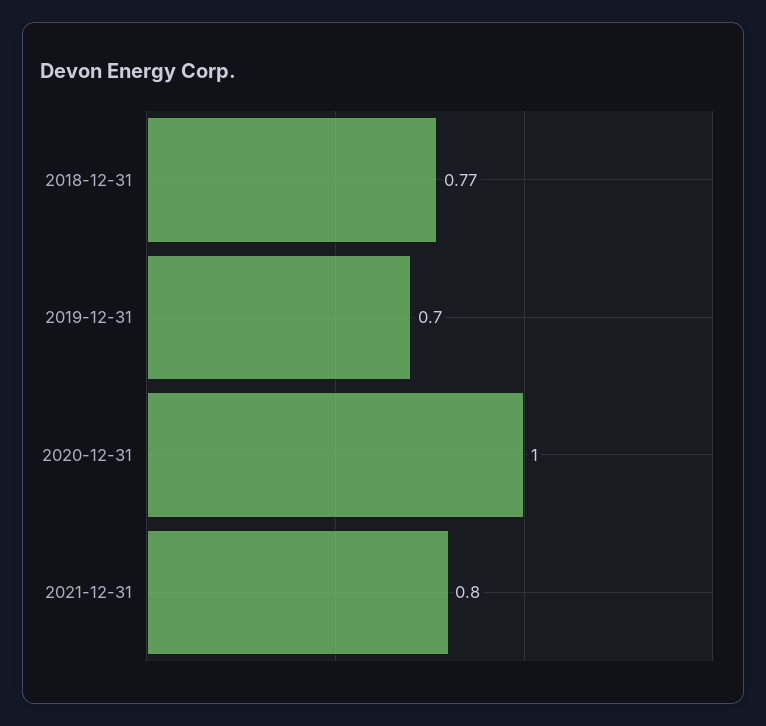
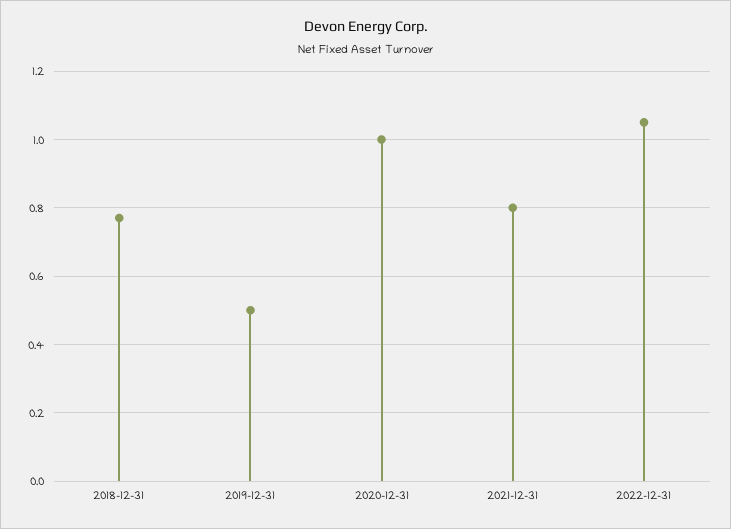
2019-12-31: 0.7 -> 0.5
2022-12-31: none -> 1.05

